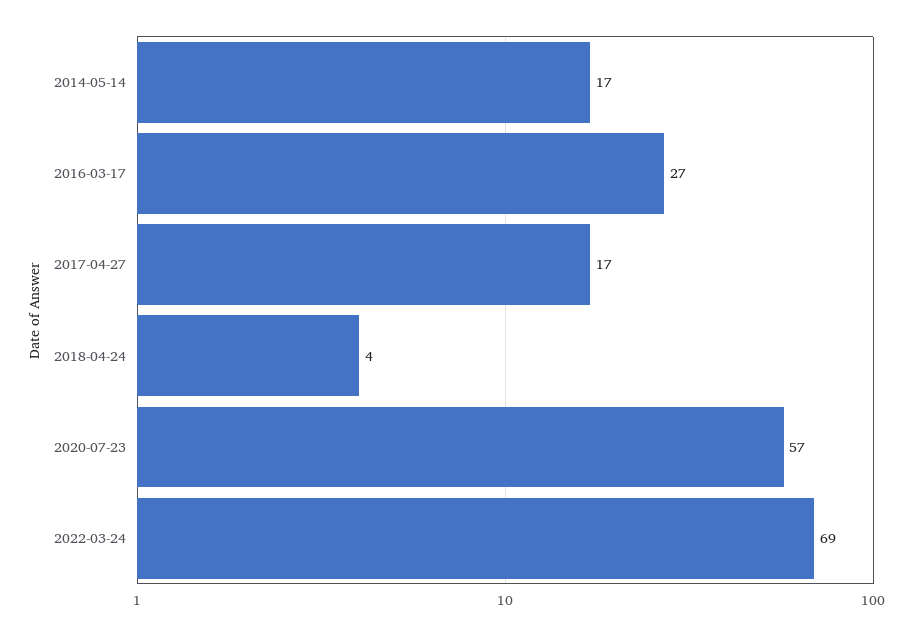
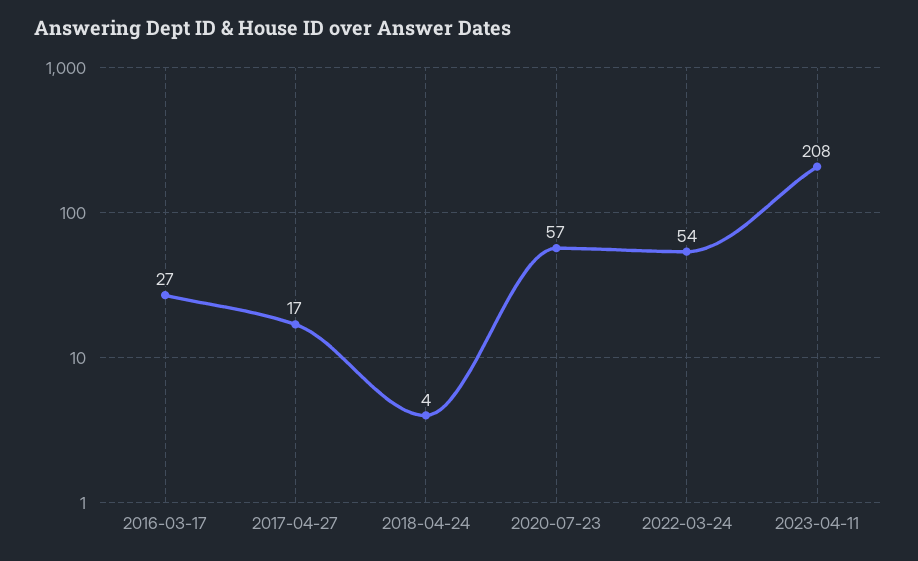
2014-05-14: 17 -> none
2022-03-24: 69 -> 54
2023-04-11: none -> 208

